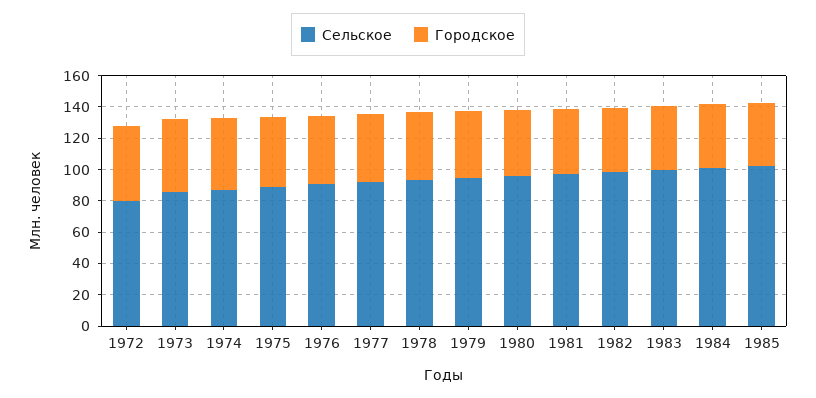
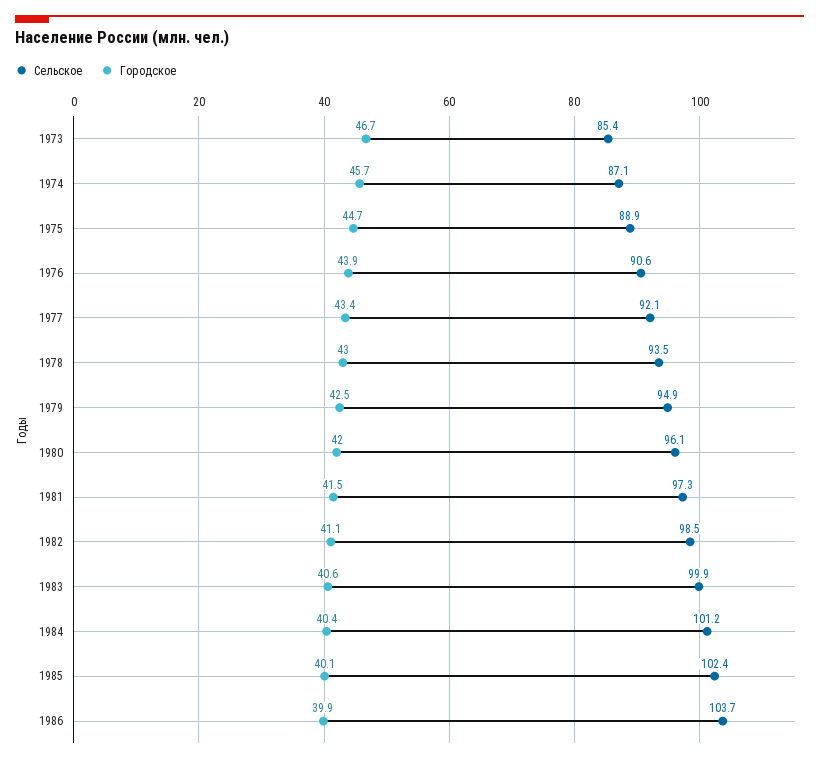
Сельское, 1972: 80 -> none
Городское, 1972: 50 -> none
Сельское, 1986: none -> 103.7
Городское, 1986: none -> 39.9

